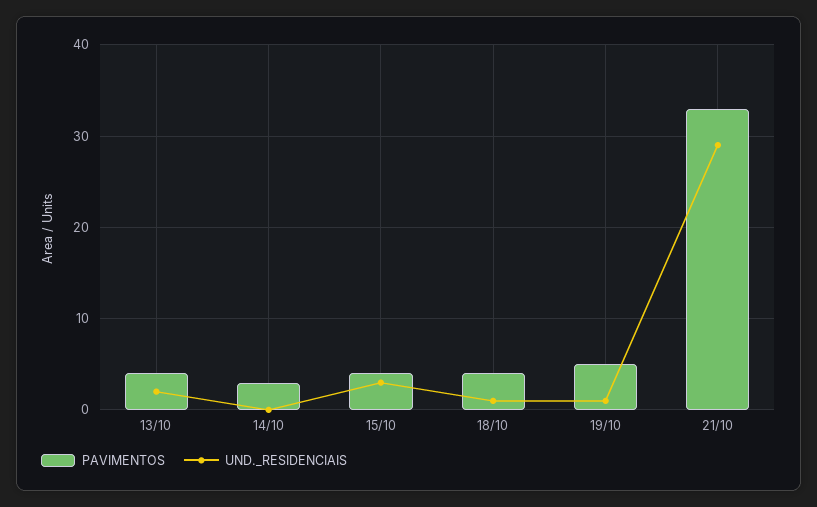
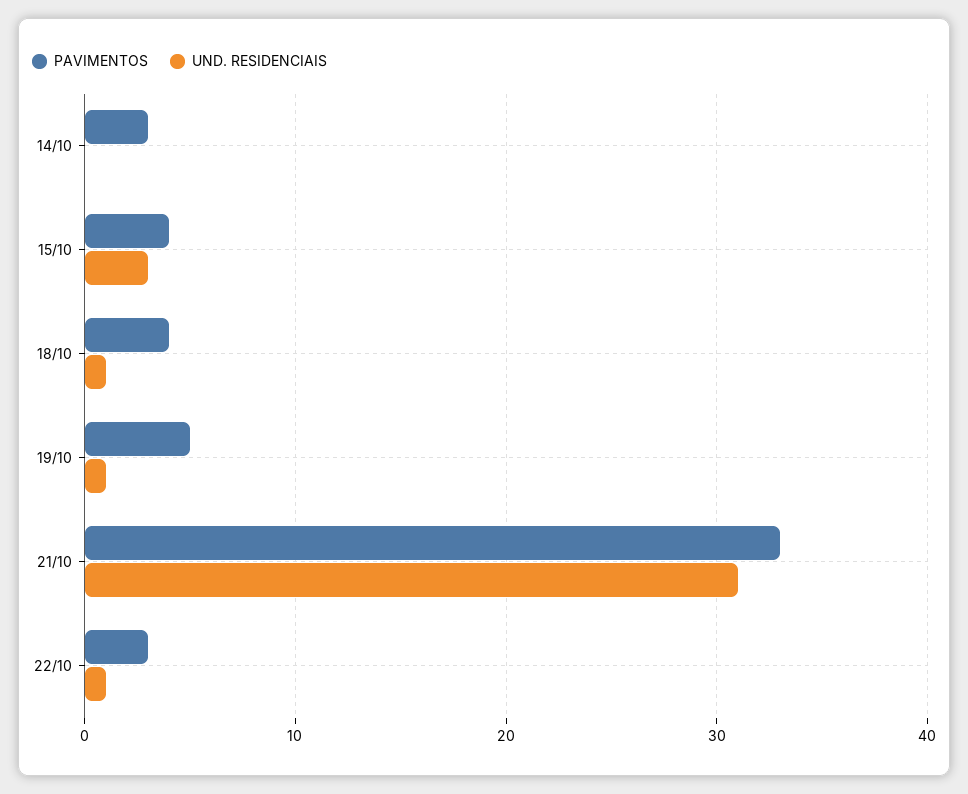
PAVIMENTOS, 13/10: 4 -> none
UND._RESIDENCIAIS, 13/10: 2 -> none
UND._RESIDENCIAIS, 21/10: 29 -> 31
PAVIMENTOS, 22/10: none -> 3
UND._RESIDENCIAIS, 22/10: none -> 1

